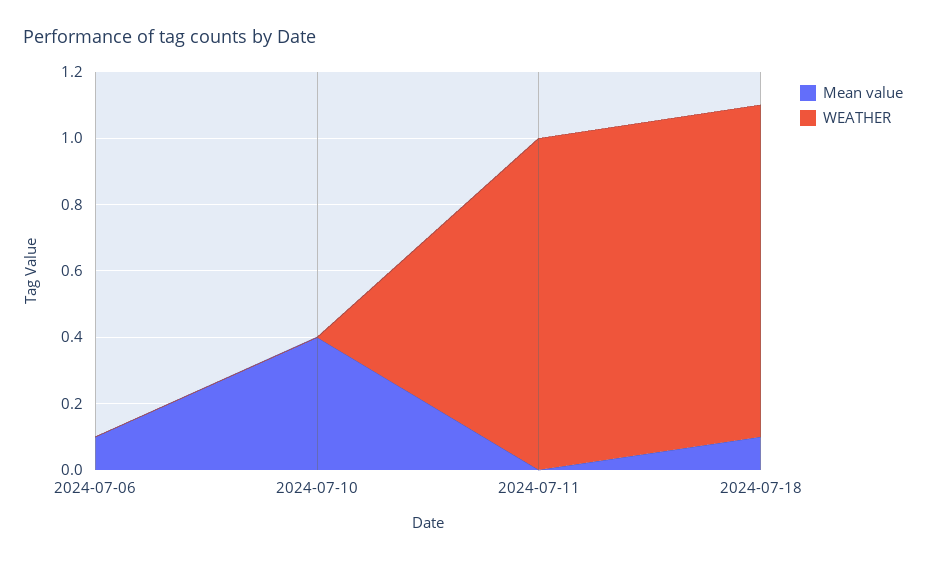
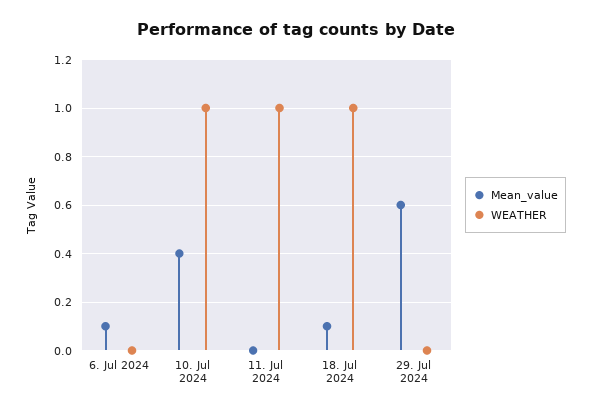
WEATHER, 2024-07-10: 0 -> 1
Mean value, 29. Jul 2024: none -> 0.6
WEATHER, 29. Jul 2024: none -> 0

